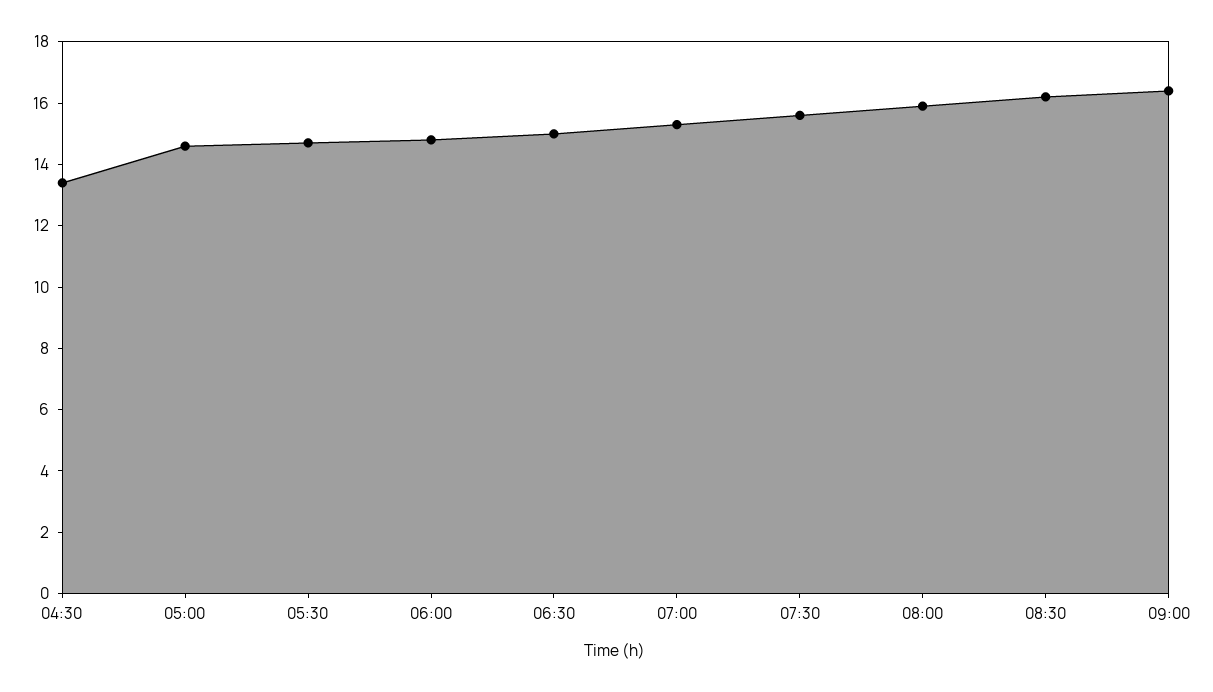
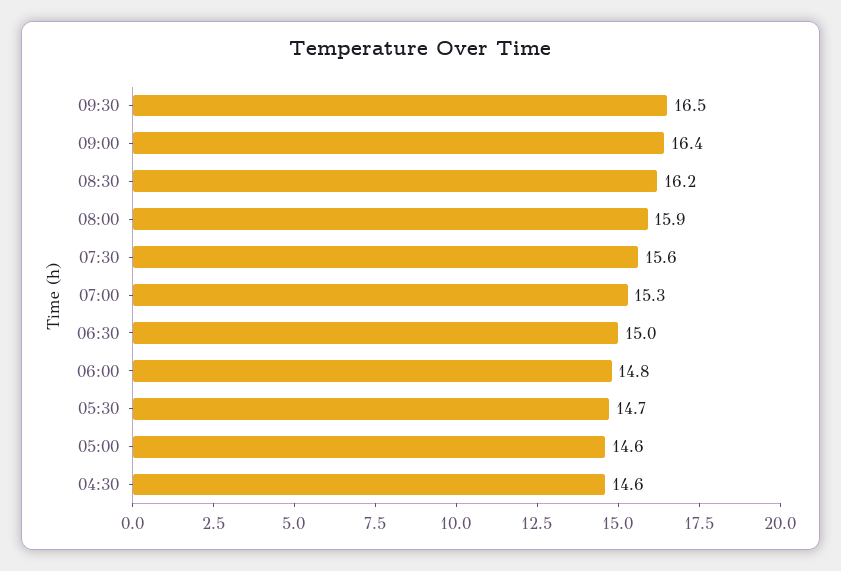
04:30: 13.5 -> 14.6
09:30: none -> 16.5

